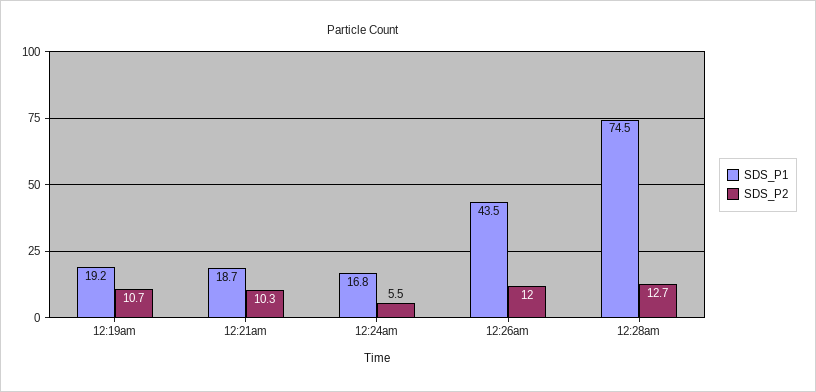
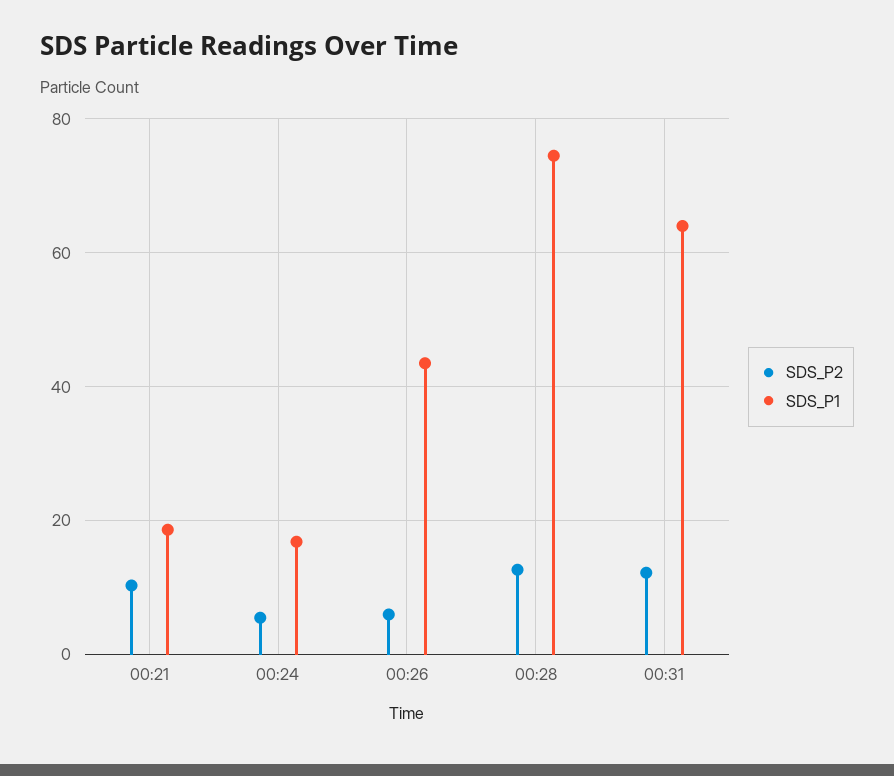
SDS_P1, 12:19am: 19.2 -> none
SDS_P2, 12:19am: 10.7 -> none
SDS_P2, 12:26am: 12 -> 6
SDS_P2, 00:31: none -> 12
SDS_P1, 00:31: none -> 64

